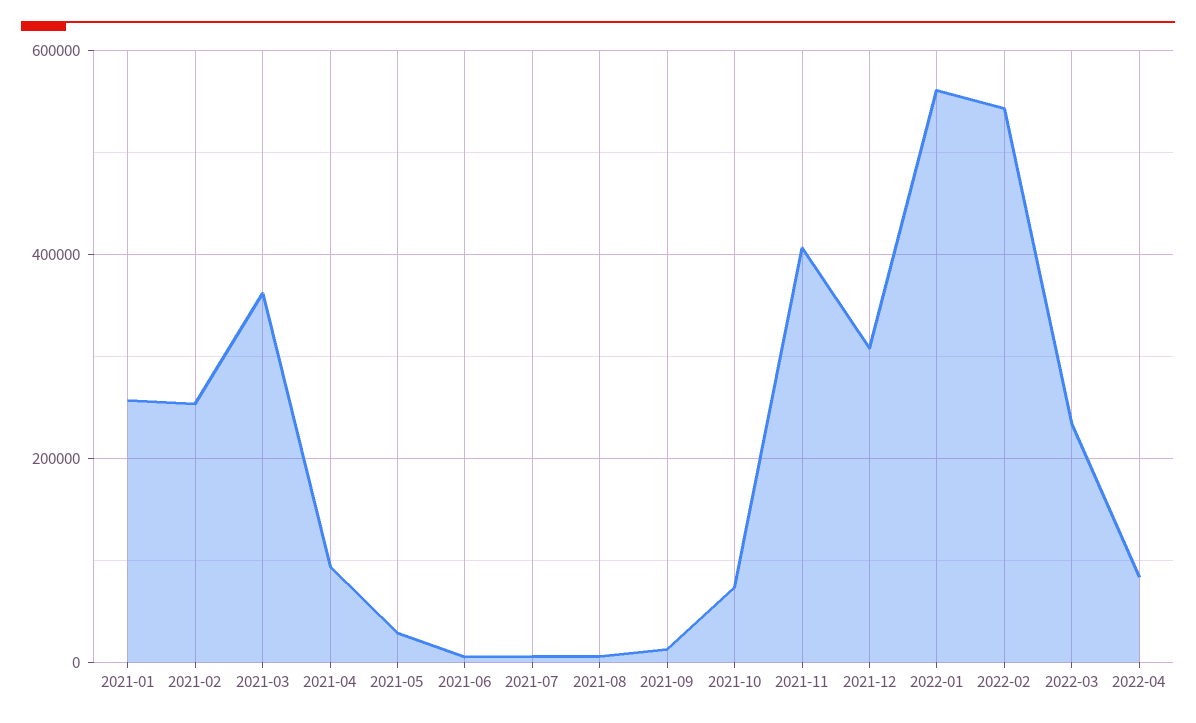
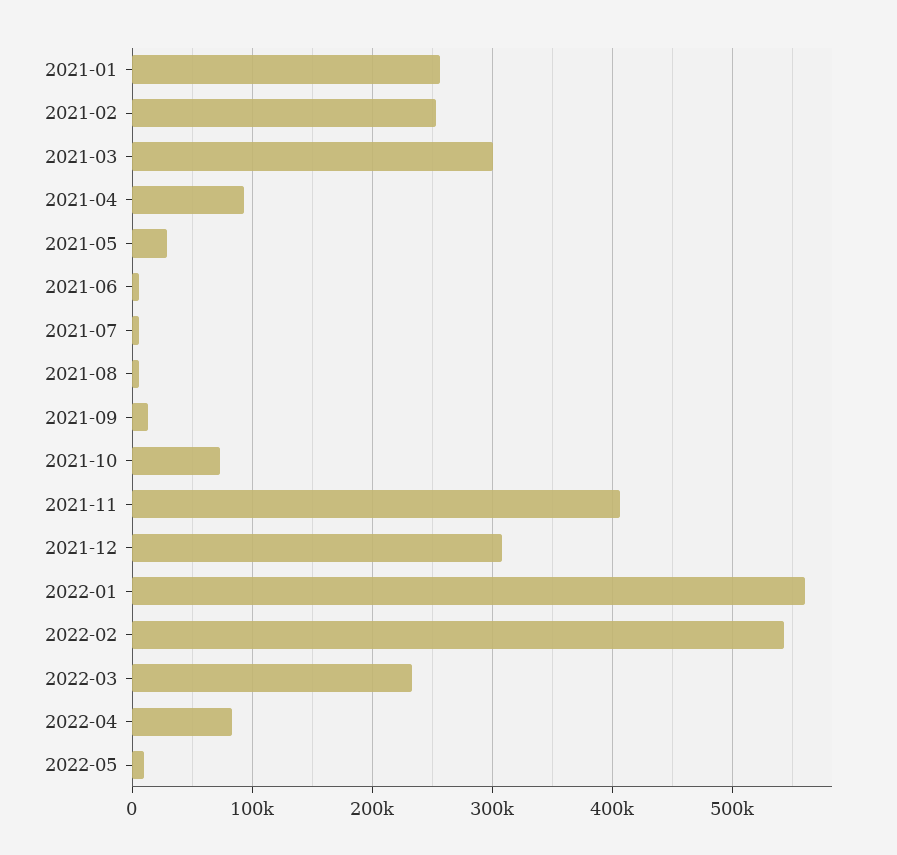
2021-03: 360000 -> 300000
2022-05: none -> 10000

